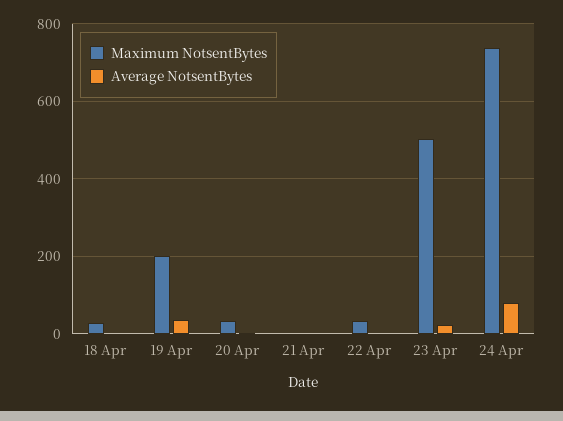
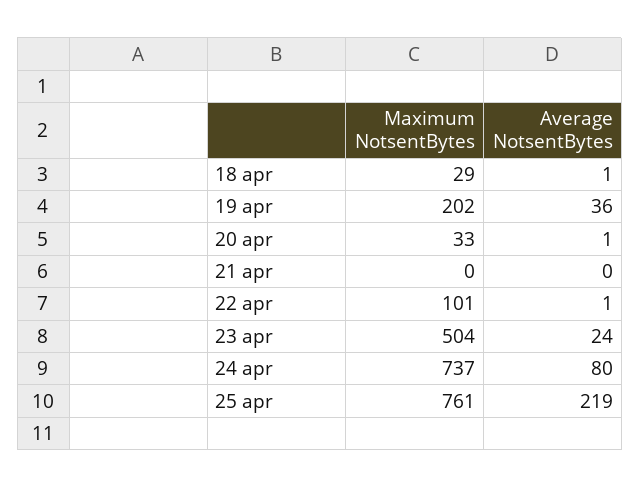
Maximum NotsentBytes, 22 Apr: 40 -> 101
Maximum NotsentBytes, 25 apr: none -> 761
Average NotsentBytes, 25 apr: none -> 219

